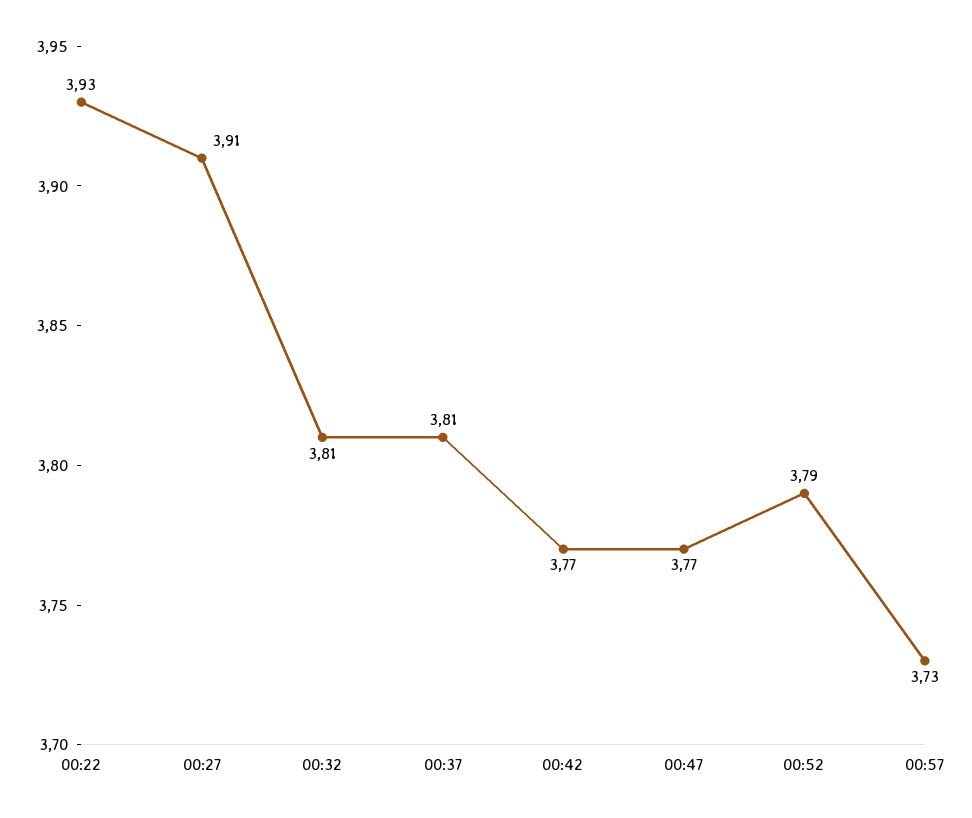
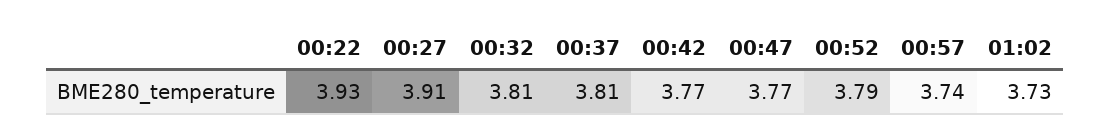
00:57: 3.73 -> 3.74
01:02: none -> 3.73

